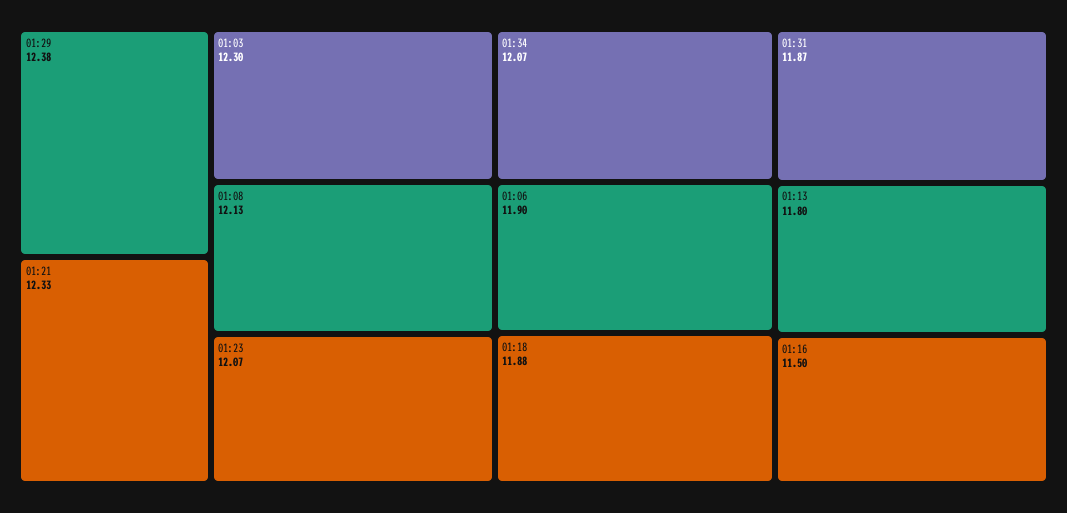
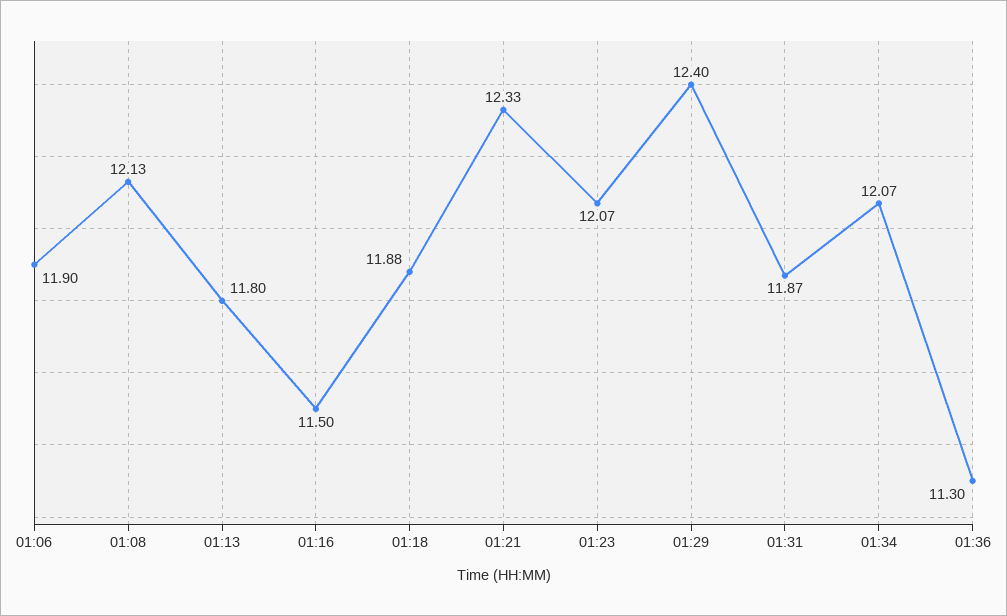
01:29: 12.38 -> 12.4
01:03: 12.3 -> none
01:36: none -> 11.3

